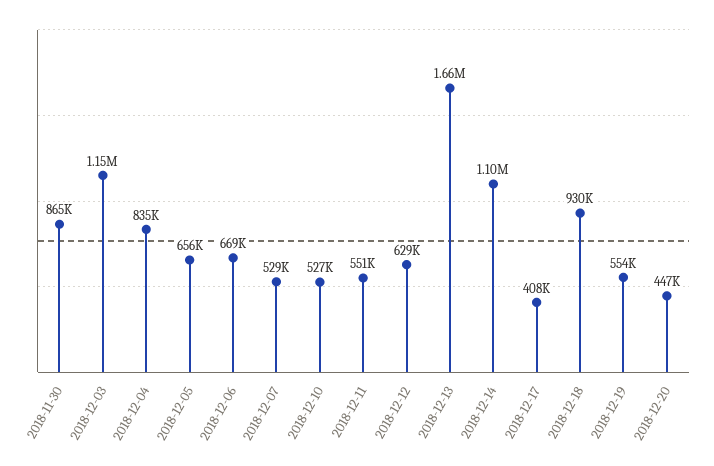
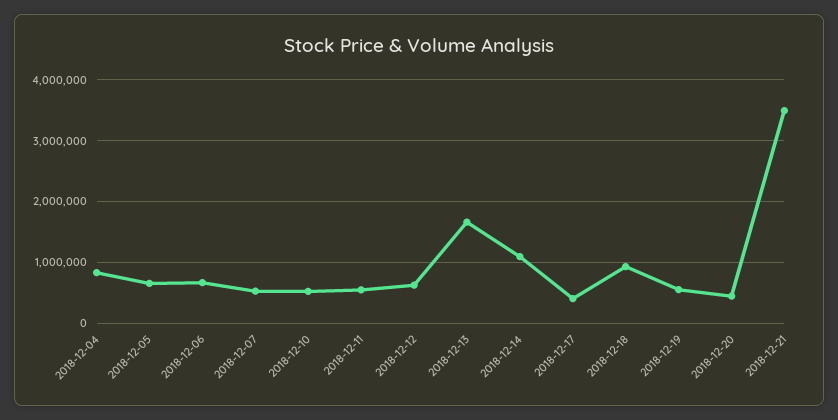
2018-11-30: 865000 -> none
2018-12-03: 1150000 -> none
2018-12-21: none -> 3500000

